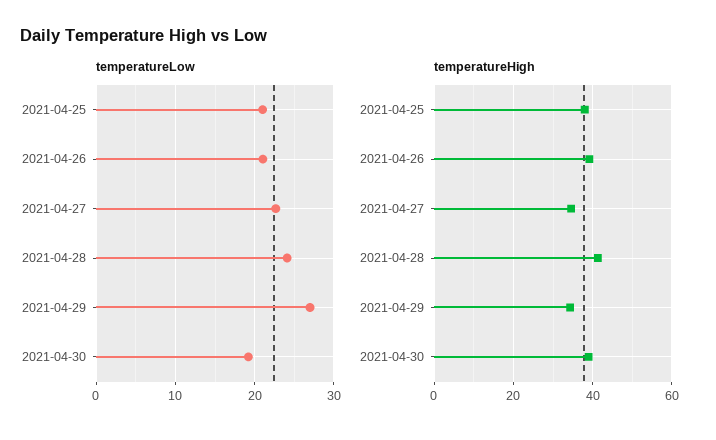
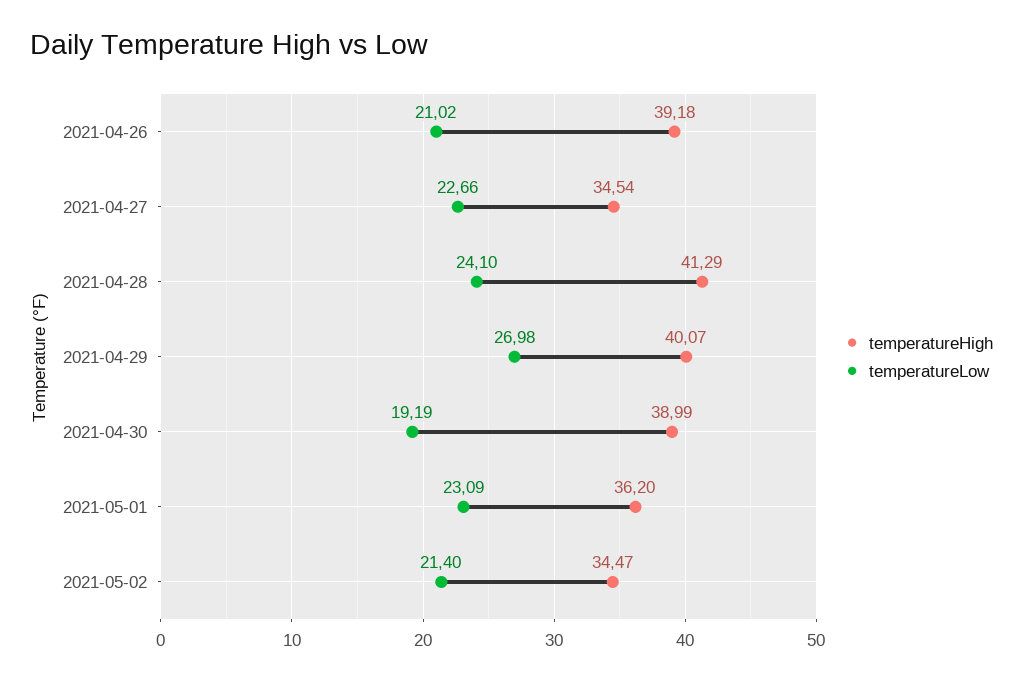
temperatureLow, 2021-04-25: 21 -> none
temperatureHigh, 2021-04-25: 38 -> none
temperatureHigh, 2021-04-29: 34 -> 40.07
temperatureHigh, 2021-05-01: none -> 36.2
temperatureLow, 2021-05-01: none -> 23.09
temperatureHigh, 2021-05-02: none -> 34.47
temperatureLow, 2021-05-02: none -> 21.4

